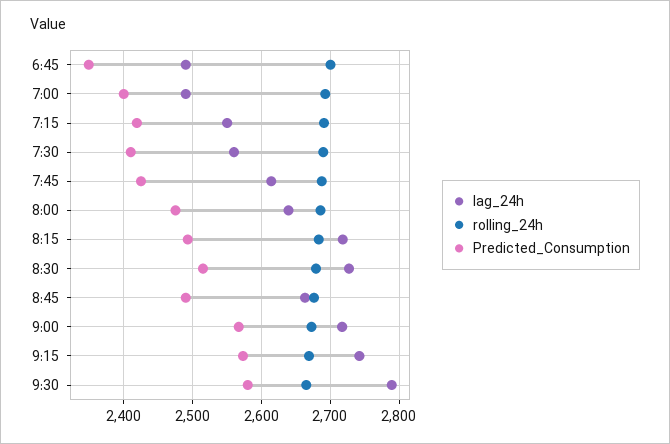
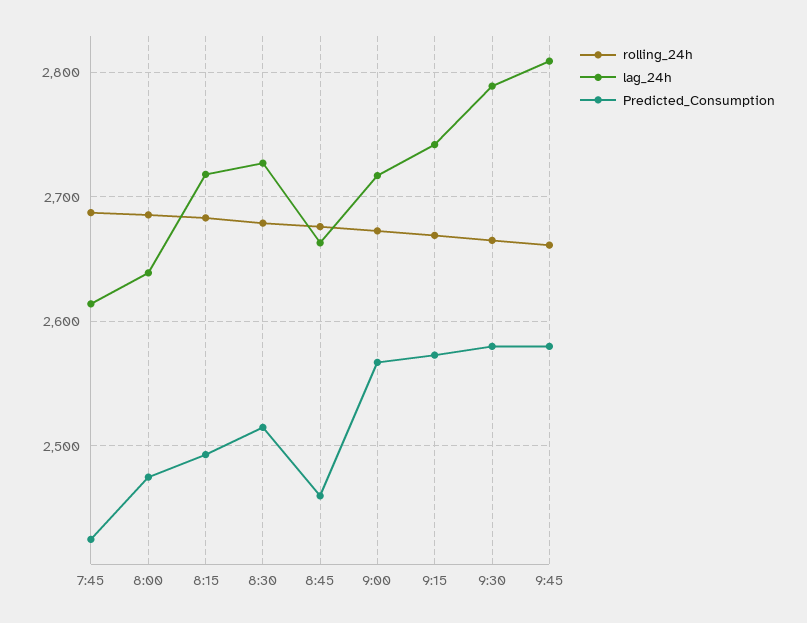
lag_24h, 6:45: 2490 -> none
rolling_24h, 6:45: 2700 -> none
Predicted_Consumption, 6:45: 2350 -> none
lag_24h, 7:00: 2490 -> none
rolling_24h, 7:00: 2690 -> none
Predicted_Consumption, 7:00: 2400 -> none
lag_24h, 7:15: 2550 -> none
rolling_24h, 7:15: 2690 -> none
Predicted_Consumption, 7:15: 2420 -> none
lag_24h, 7:30: 2560 -> none
rolling_24h, 7:30: 2690 -> none
Predicted_Consumption, 7:30: 2410 -> none
Predicted_Consumption, 8:45: 2490 -> 2460
rolling_24h, 9:45: none -> 2660
lag_24h, 9:45: none -> 2810
Predicted_Consumption, 9:45: none -> 2580

